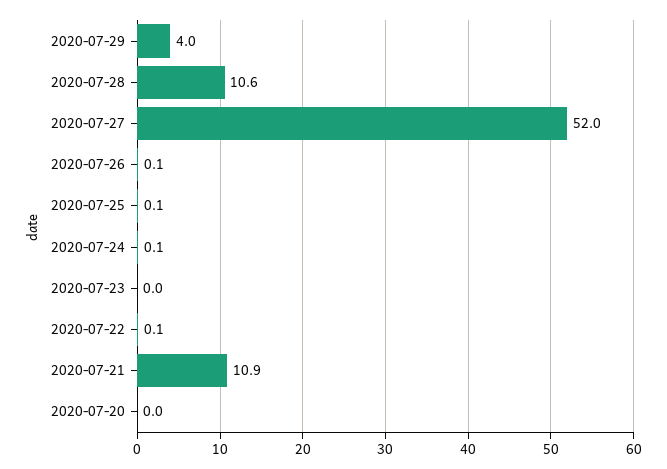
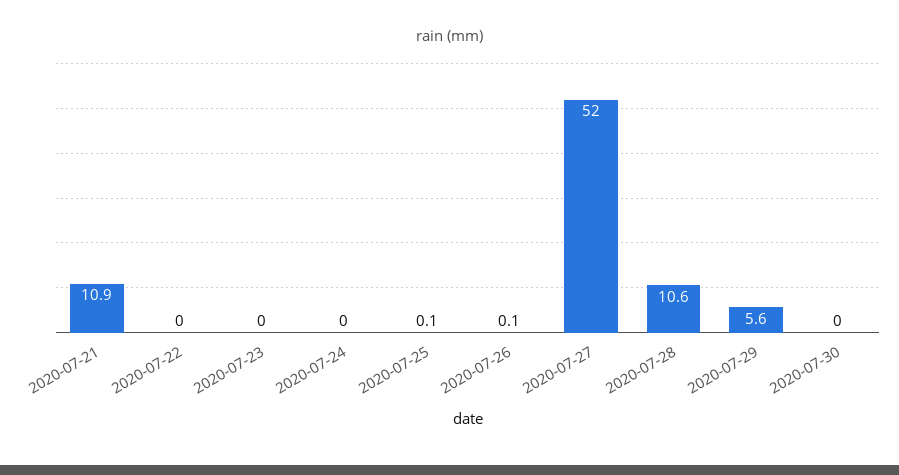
2020-07-29: 4 -> 5.6
2020-07-24: 0.1 -> 0
2020-07-22: 0.1 -> 0
2020-07-20: 0 -> none
2020-07-30: none -> 0

